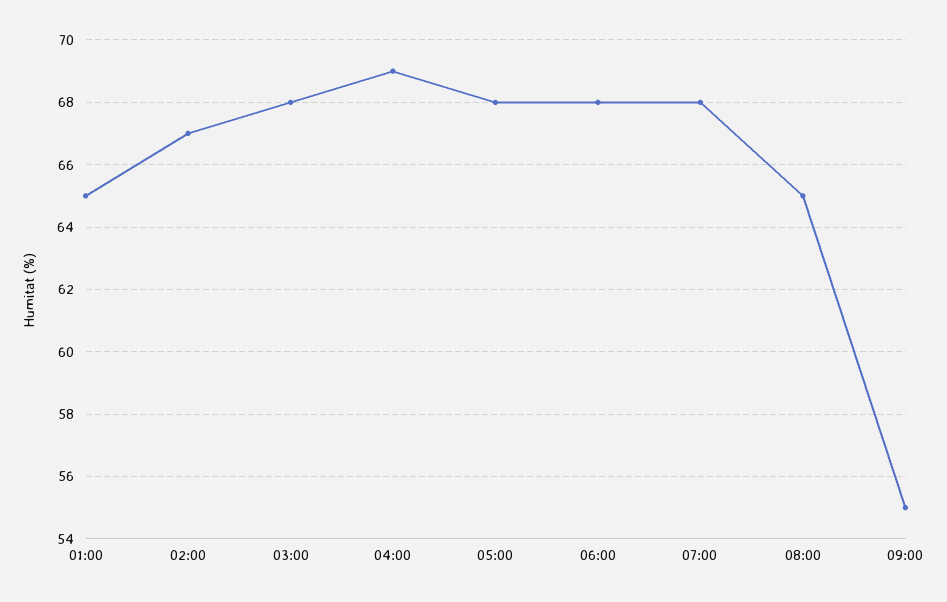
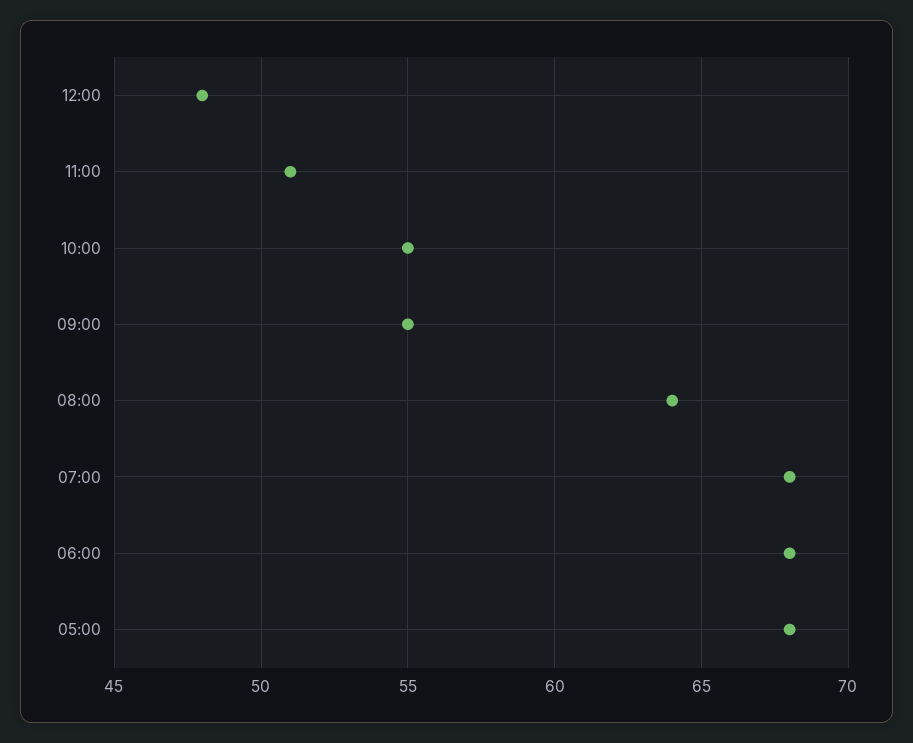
01:00: 65 -> none
02:00: 67 -> none
03:00: 68 -> none
04:00: 69 -> none
08:00: 65 -> 64
12:00: none -> 48
11:00: none -> 51
10:00: none -> 55

